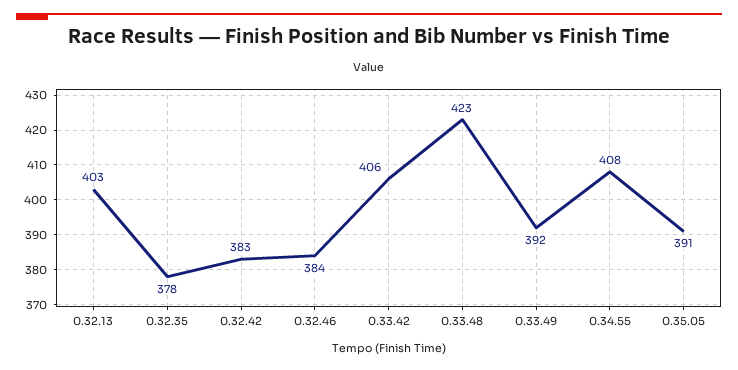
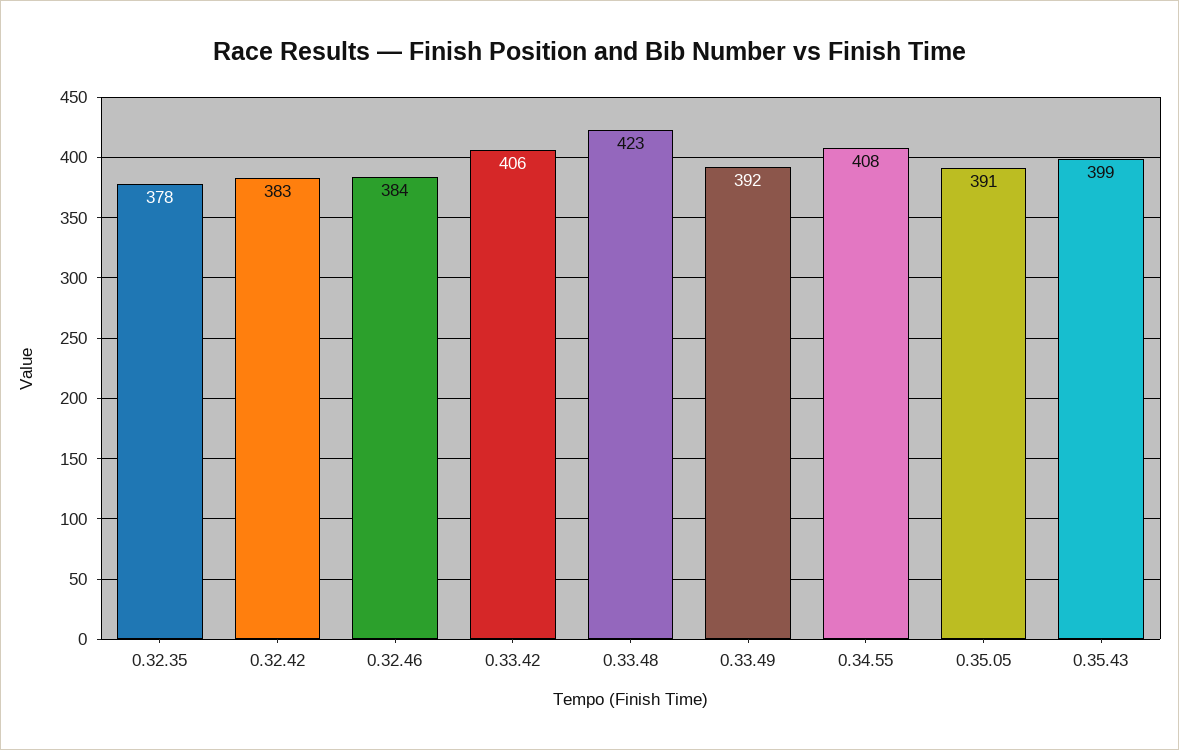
0.32.13: 403 -> none
0.35.43: none -> 399

